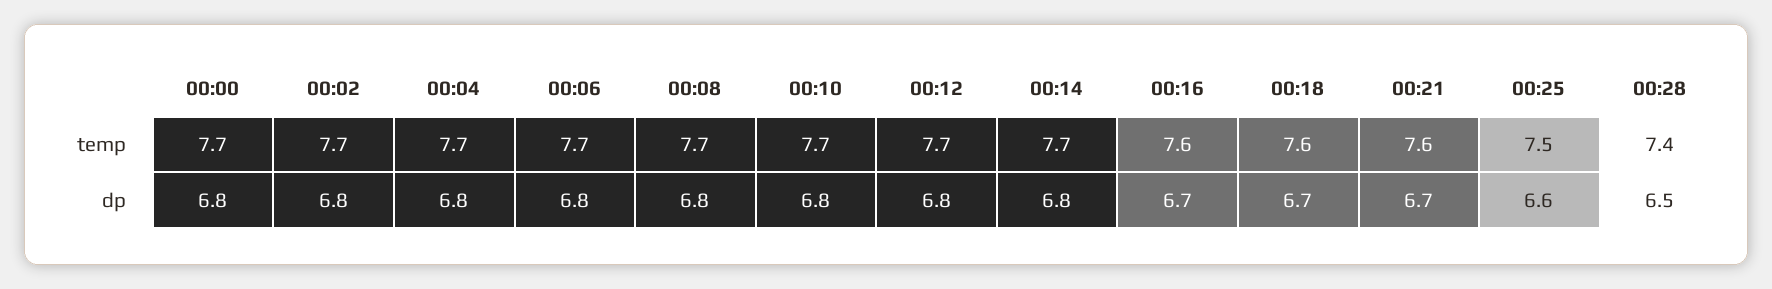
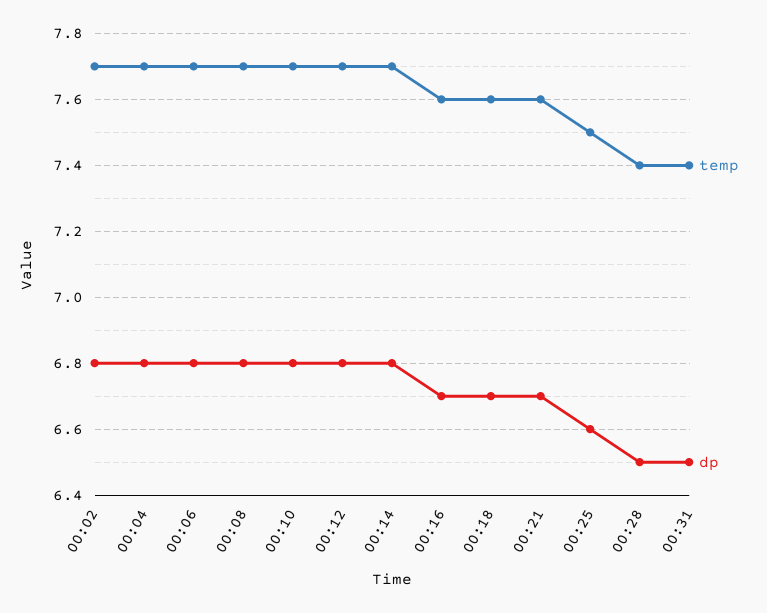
temp, 00:00: 7.7 -> none
dp, 00:00: 6.8 -> none
temp, 00:31: none -> 7.4
dp, 00:31: none -> 6.5

